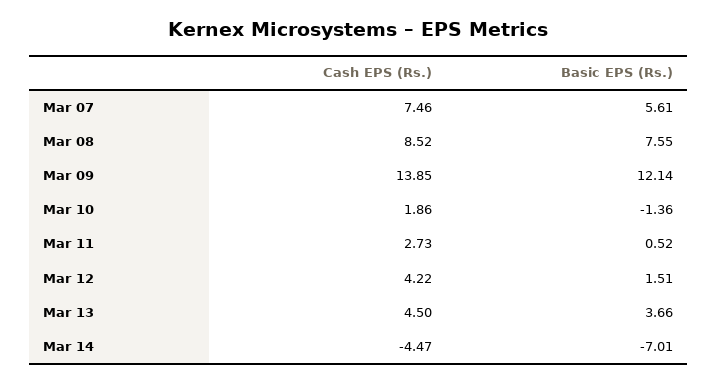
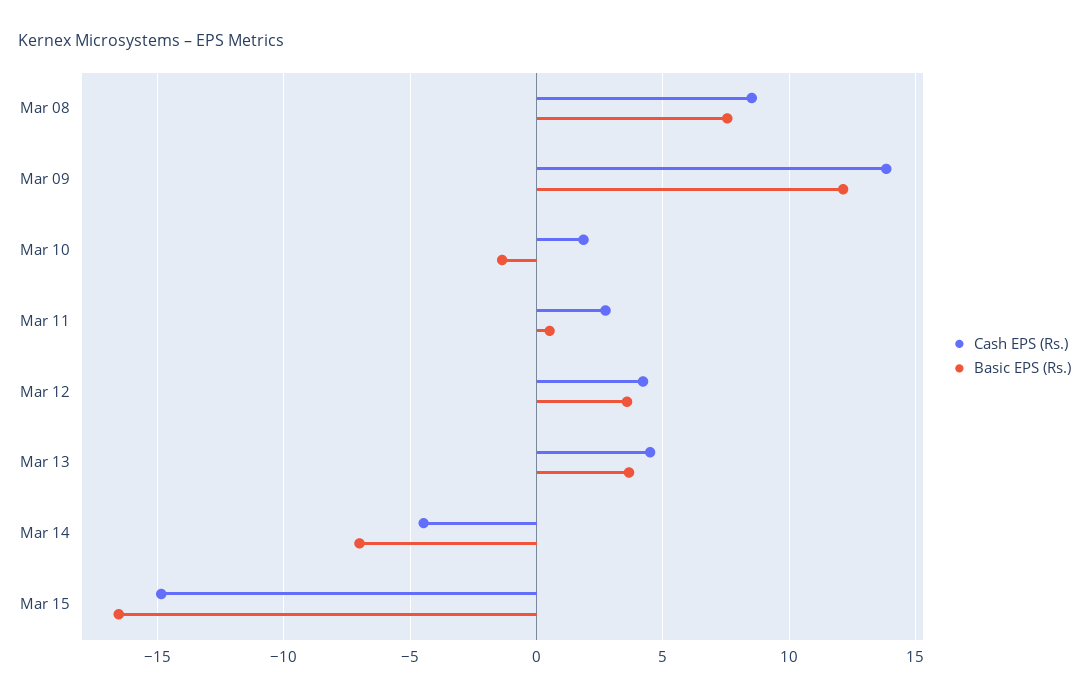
Cash EPS (Rs.), Mar 07: 7.46 -> none
Basic EPS (Rs.), Mar 07: 5.61 -> none
Basic EPS (Rs.), Mar 12: 1.51 -> 3.5
Cash EPS (Rs.), Mar 15: none -> -15
Basic EPS (Rs.), Mar 15: none -> -16.5

